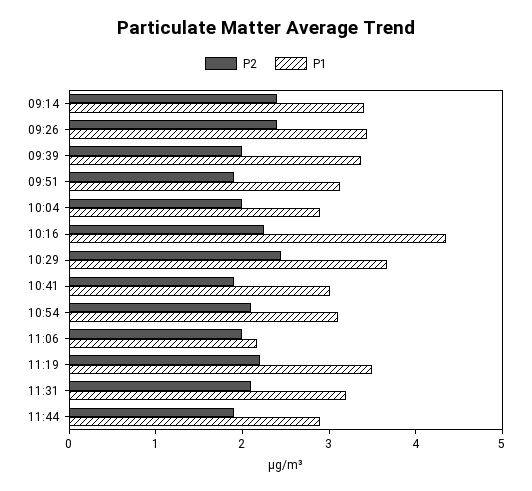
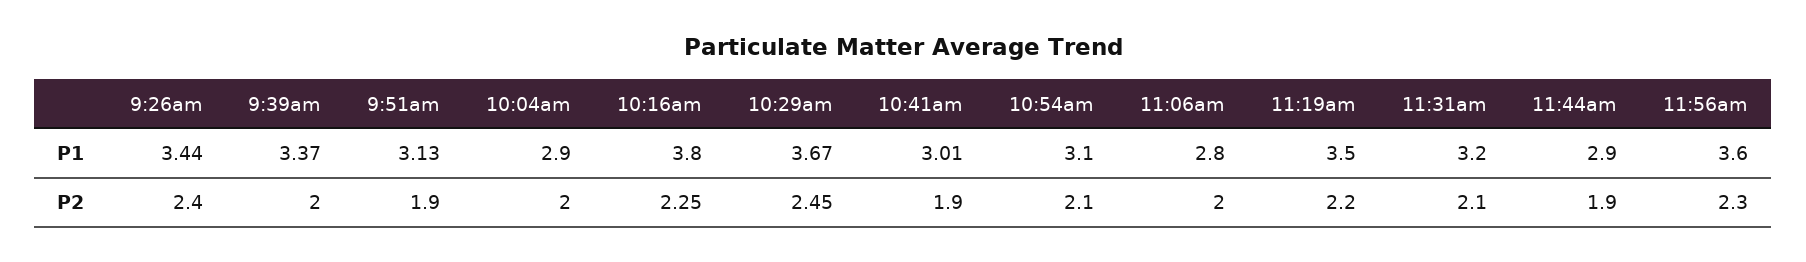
P2, 09:14: 2.4 -> none
P1, 09:14: 3.4 -> none
P1, 10:16: 4.4 -> 3.8
P1, 11:06: 2.2 -> 2.8
P1, 11:56am: none -> 3.6
P2, 11:56am: none -> 2.3

